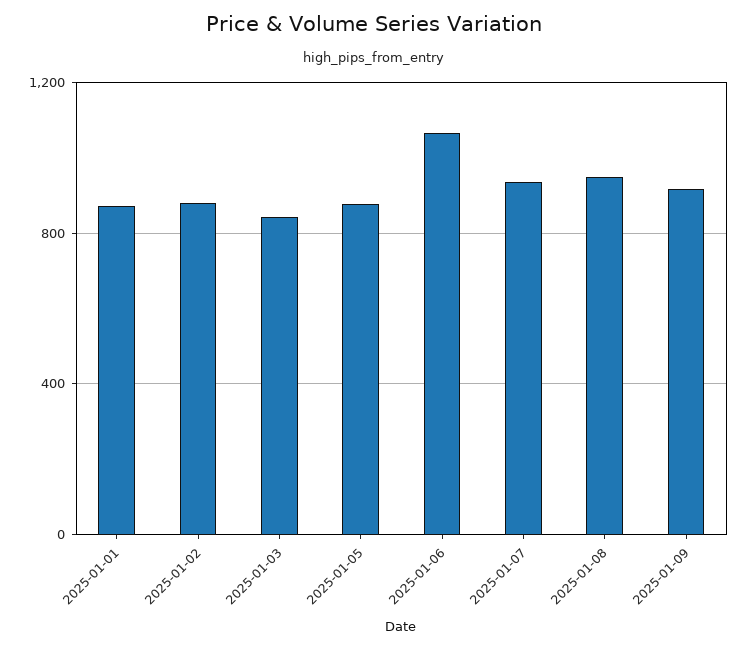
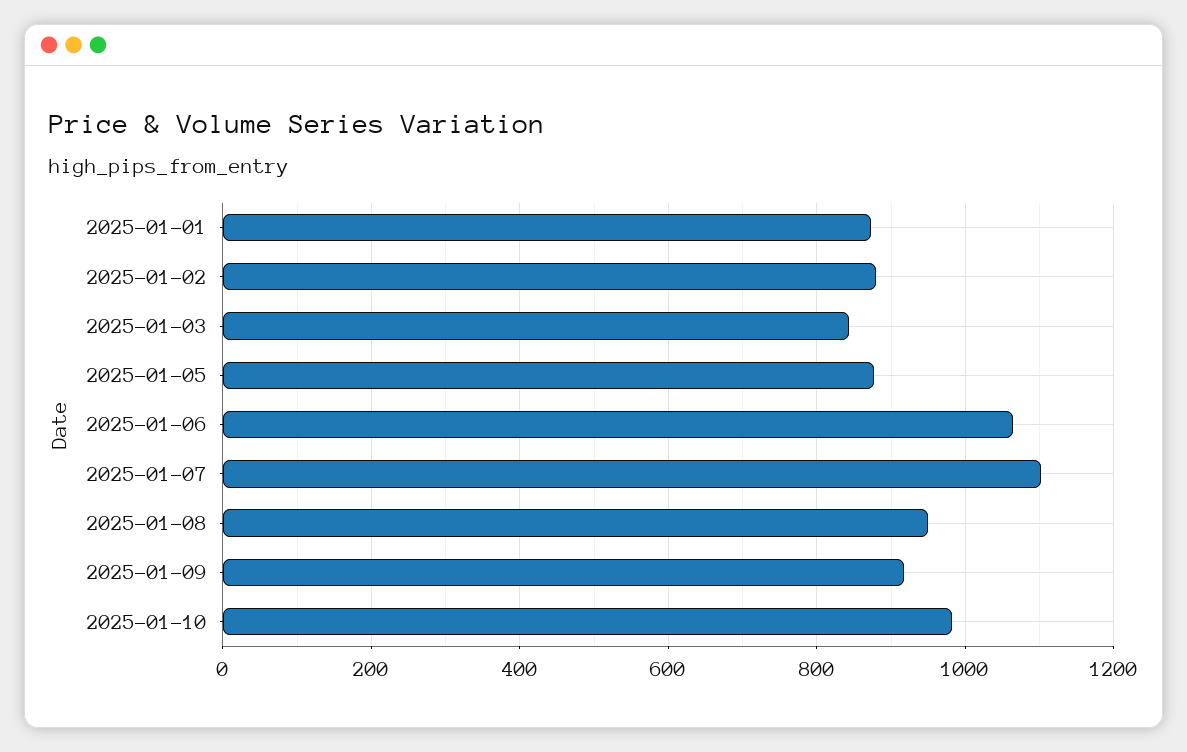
2025-01-07: 950 -> 1100
2025-01-10: none -> 980

